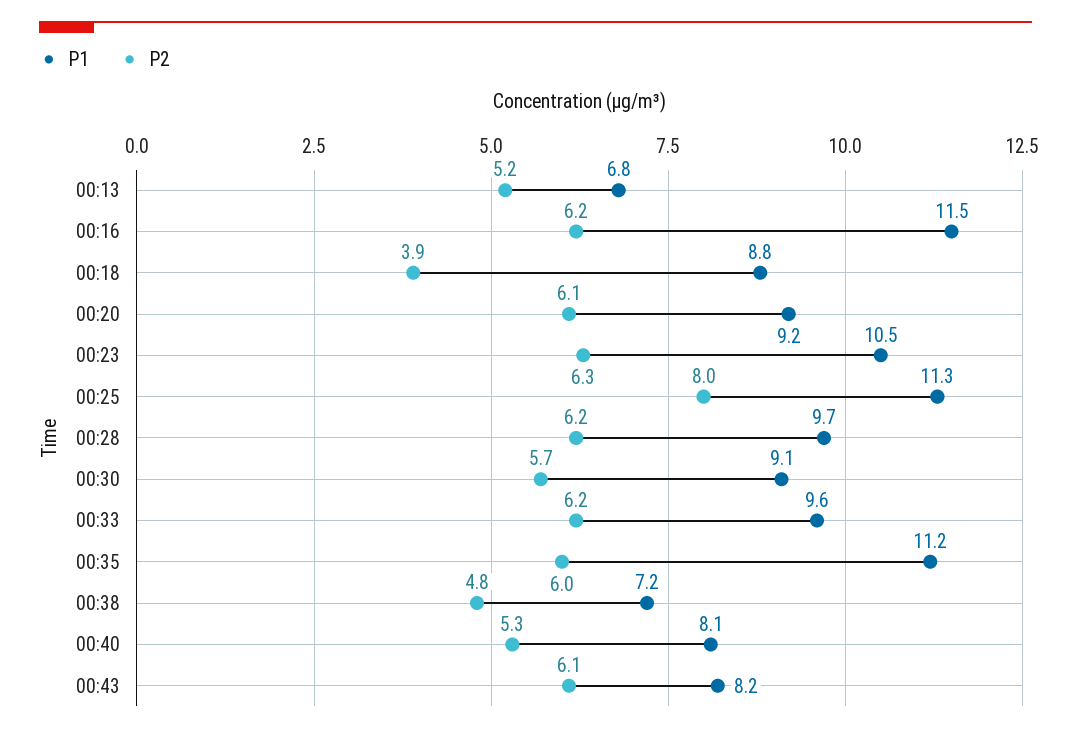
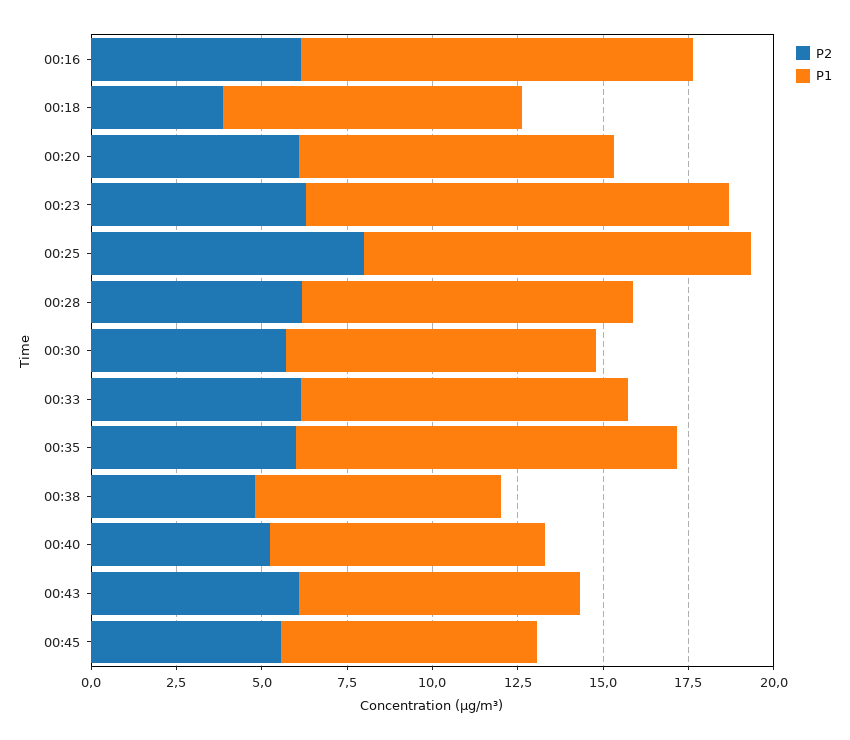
P1, 00:13: 6.8 -> none
P2, 00:13: 5.2 -> none
P1, 00:23: 10.5 -> 12.5
P2, 00:45: none -> 5.5
P1, 00:45: none -> 7.5

